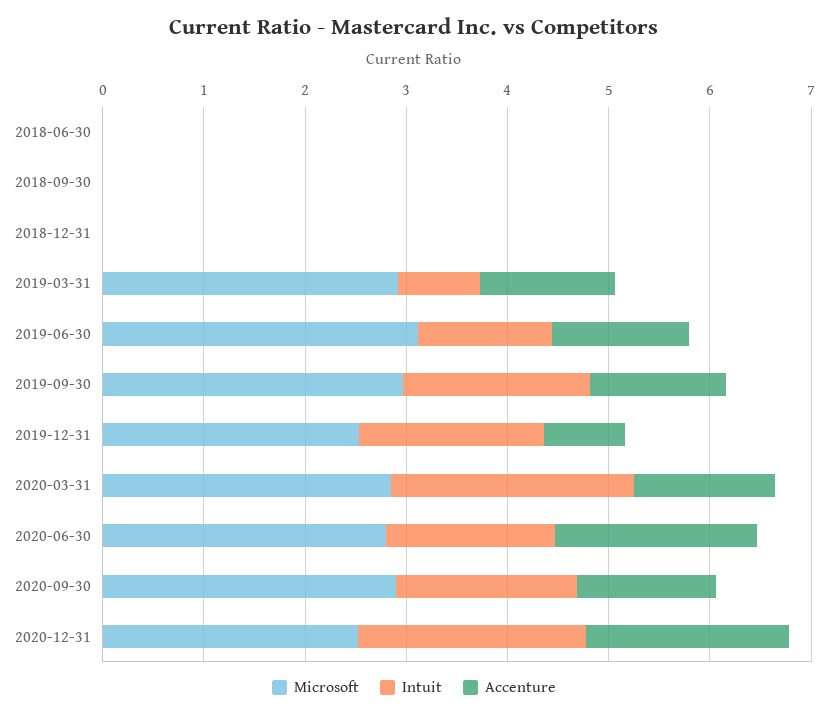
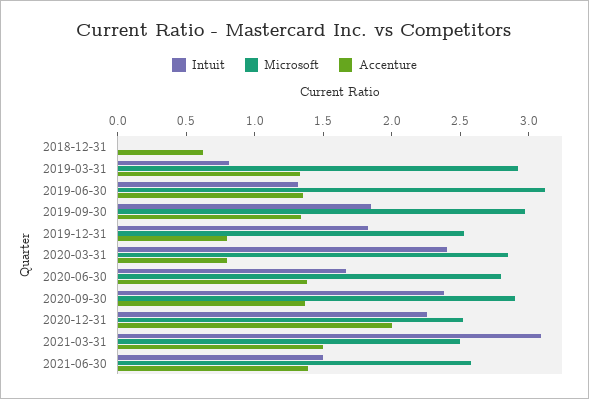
Microsoft, 2018-06-30: 0 -> none
Intuit, 2018-06-30: 0 -> none
Accenture, 2018-06-30: 0 -> none
Microsoft, 2018-09-30: 0 -> none
Intuit, 2018-09-30: 0 -> none
Accenture, 2018-09-30: 0 -> none
Accenture, 2018-12-31: 0 -> 0.6
Accenture, 2020-03-31: 1.4 -> 0.8
Accenture, 2020-06-30: 2 -> 1.4
Intuit, 2020-09-30: 1.8 -> 2.4
Intuit, 2021-03-31: none -> 3.1
Microsoft, 2021-03-31: none -> 2.5
Accenture, 2021-03-31: none -> 1.5
Intuit, 2021-06-30: none -> 1.5
Microsoft, 2021-06-30: none -> 2.6
Accenture, 2021-06-30: none -> 1.4

